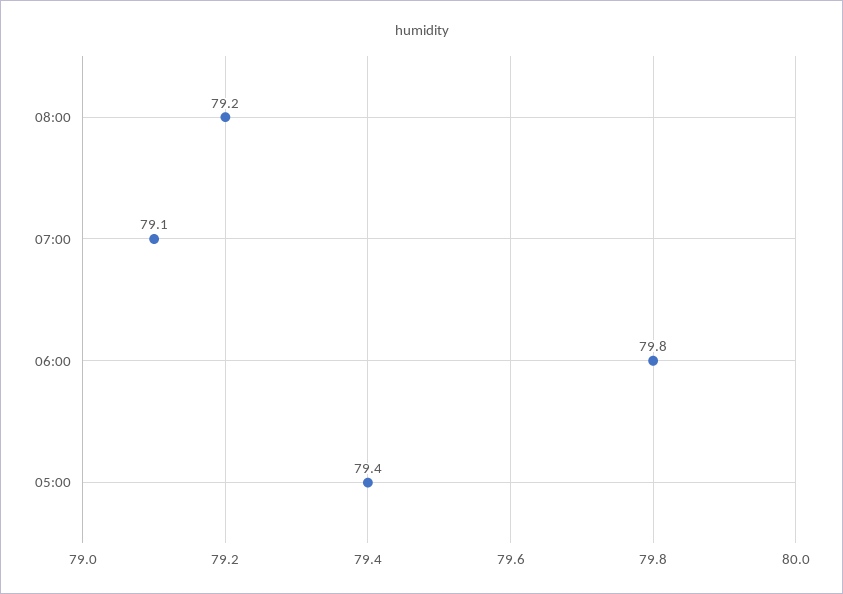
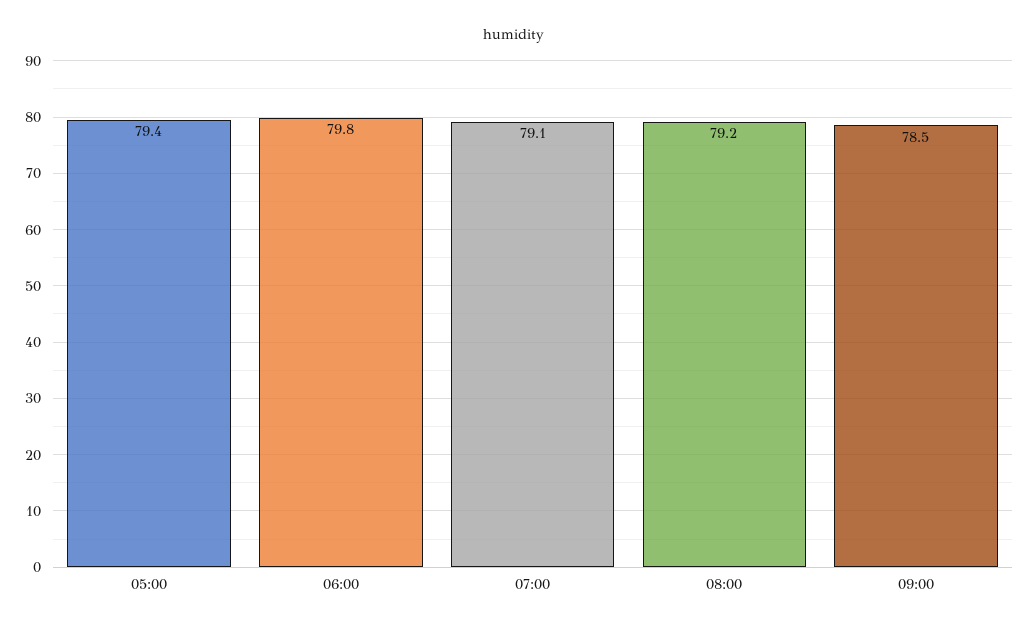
09:00: none -> 78.5

